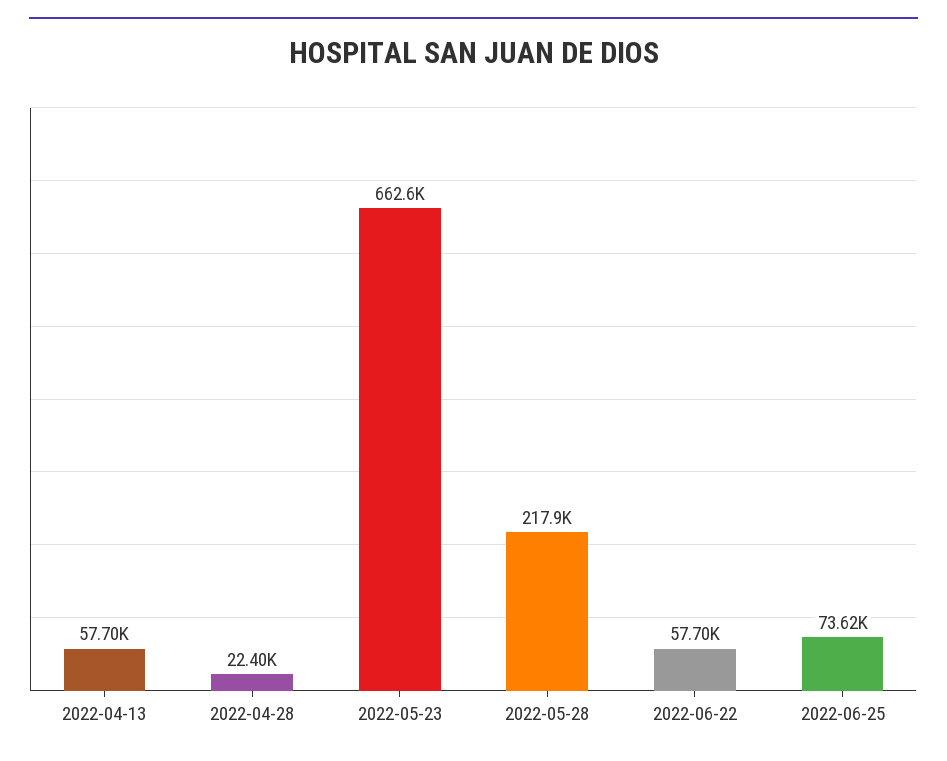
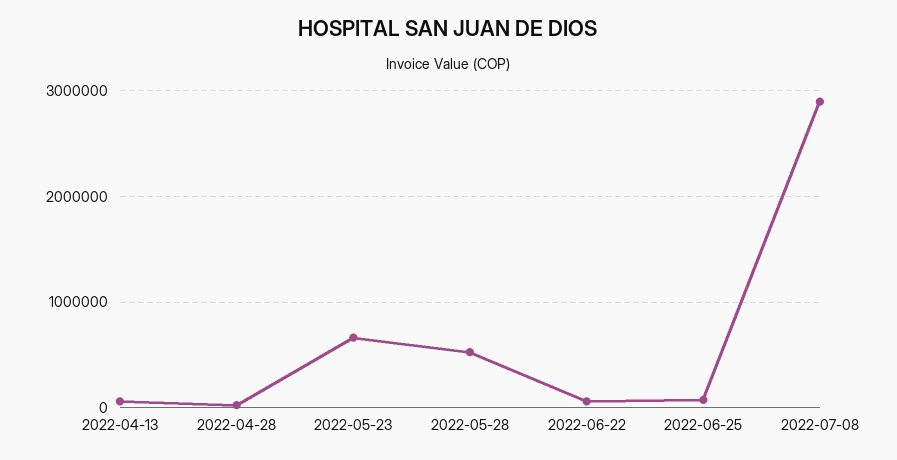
2022-05-28: 217900 -> 500000
2022-07-08: none -> 2900000

